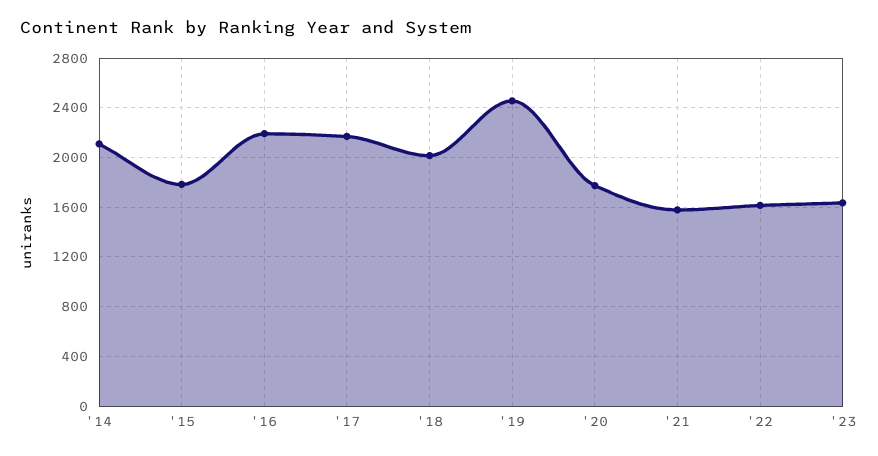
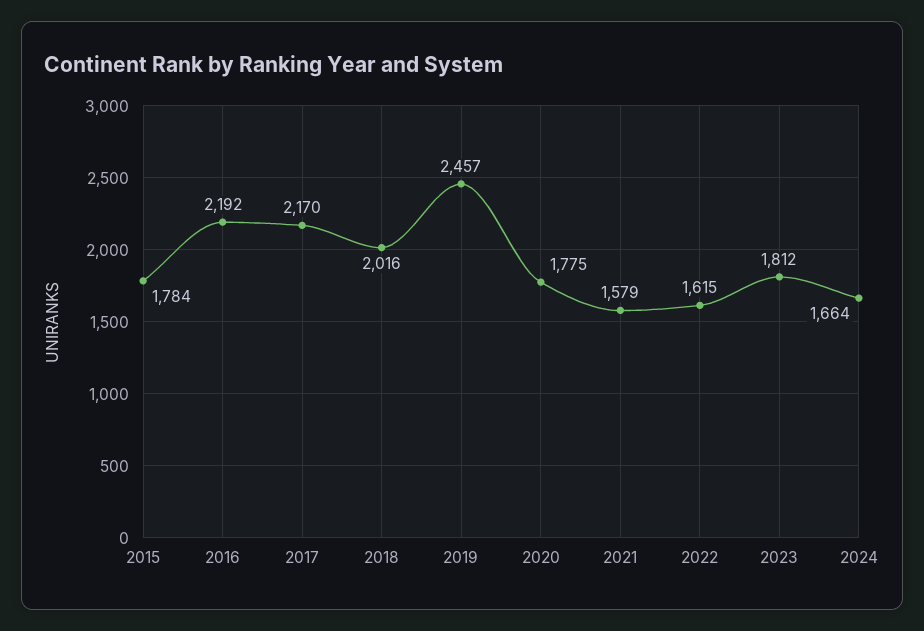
'14: 2100 -> none
'23: 1650 -> 1812
2024: none -> 1664

